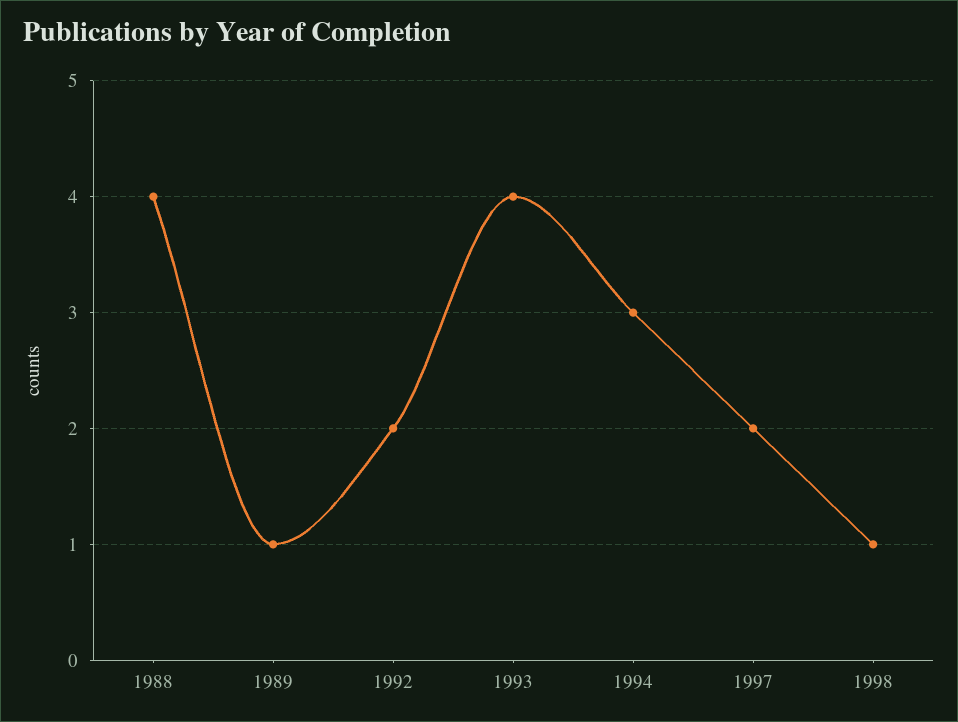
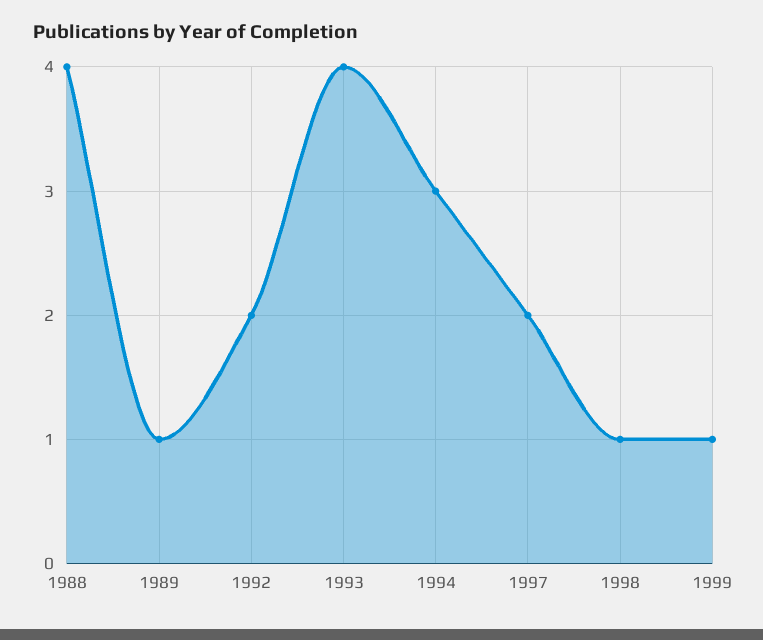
1999: none -> 1

